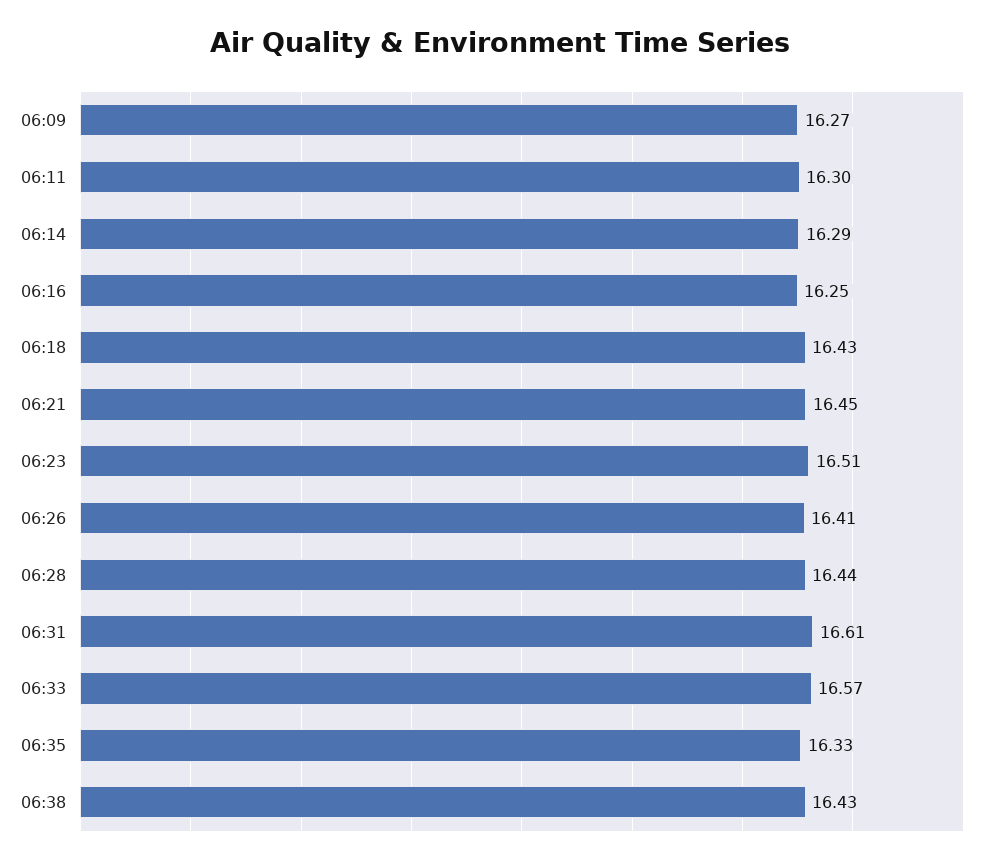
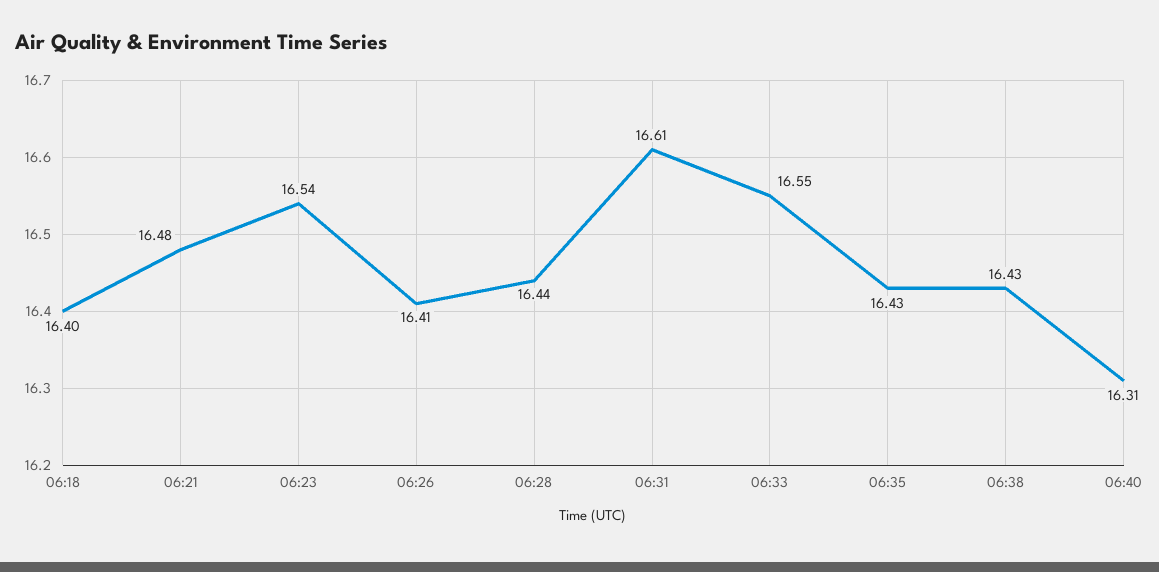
06:09: 16.27 -> none
06:11: 16.3 -> none
06:14: 16.29 -> none
06:16: 16.25 -> none
06:18: 16.43 -> 16.4
06:21: 16.45 -> 16.48
06:23: 16.51 -> 16.54
06:33: 16.57 -> 16.55
06:35: 16.33 -> 16.43
06:40: none -> 16.31

